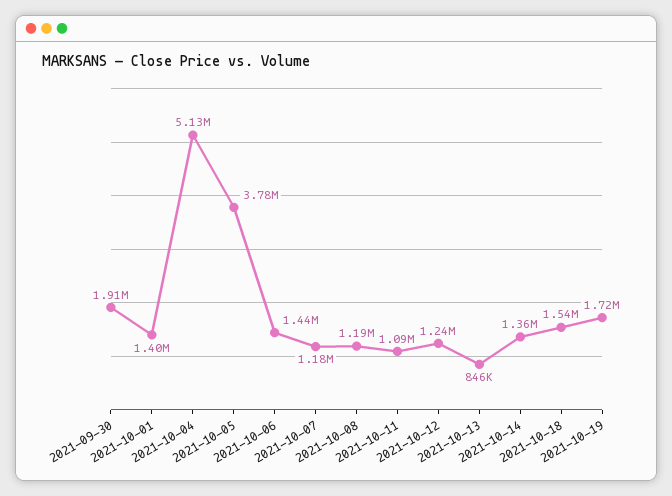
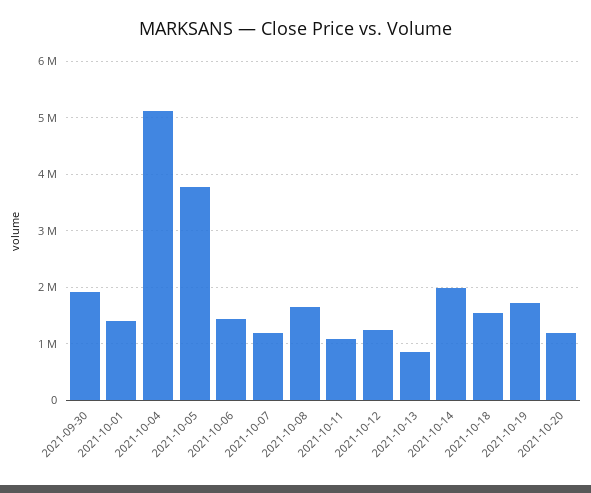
2021-10-08: 1190000 -> 1600000
2021-10-14: 1360000 -> 2000000
2021-10-20: none -> 1200000

